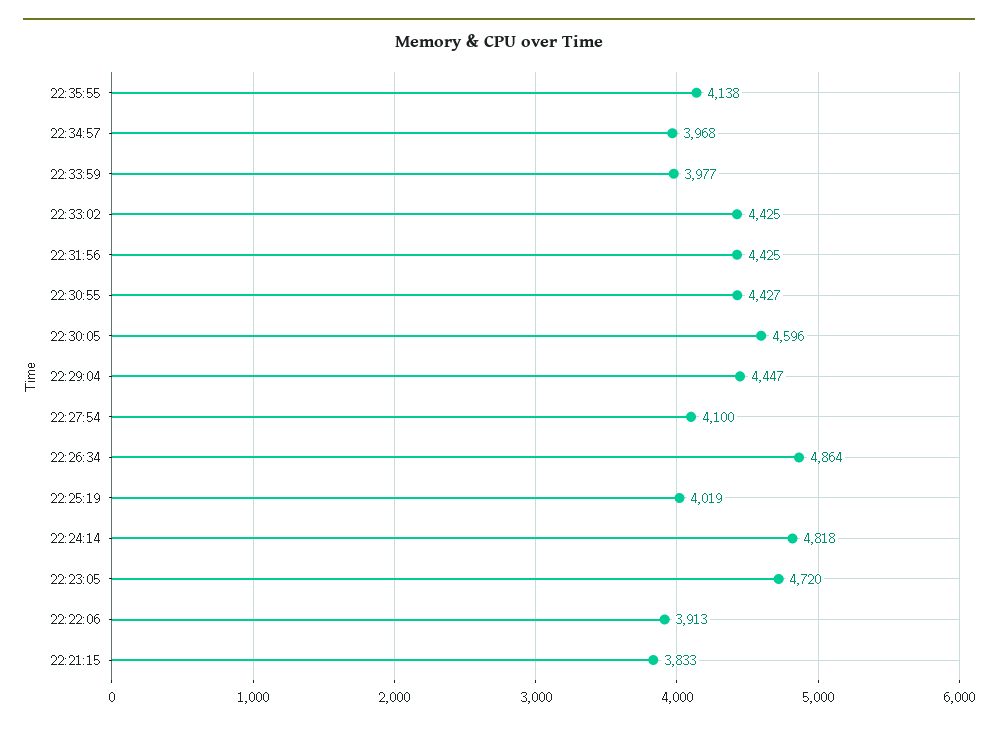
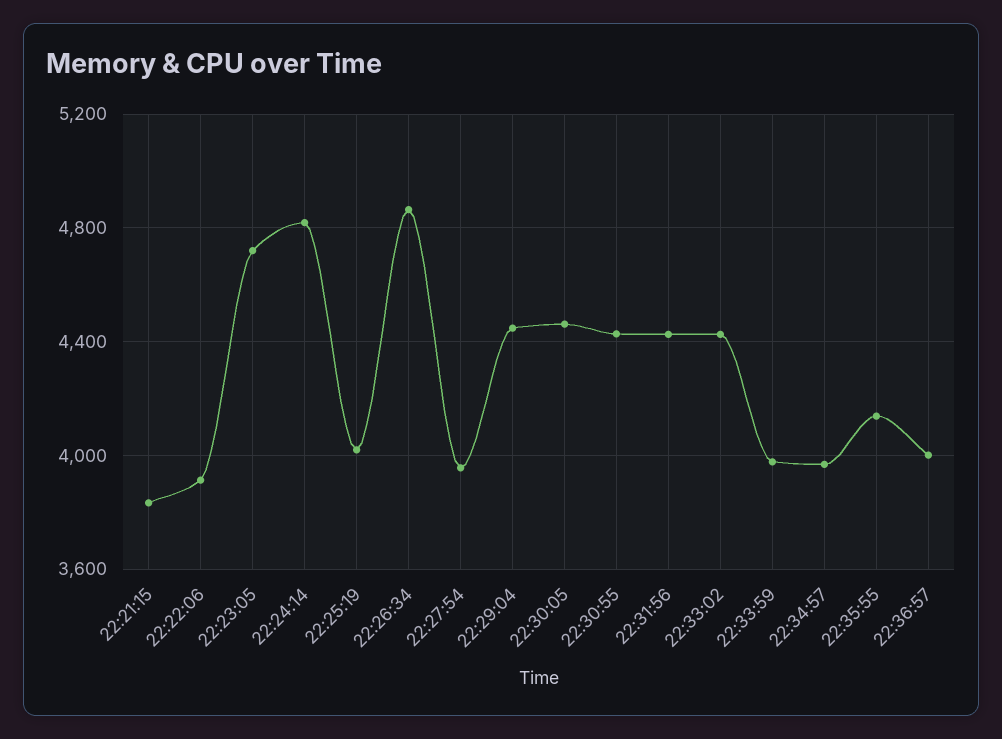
22:30:05: 4596 -> 4450
22:27:54: 4100 -> 3950
22:36:57: none -> 4000

